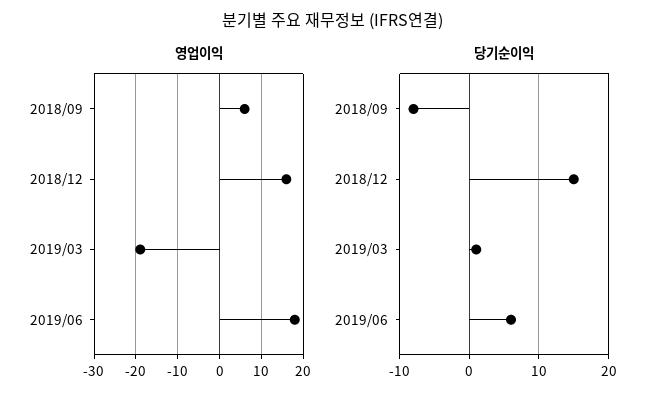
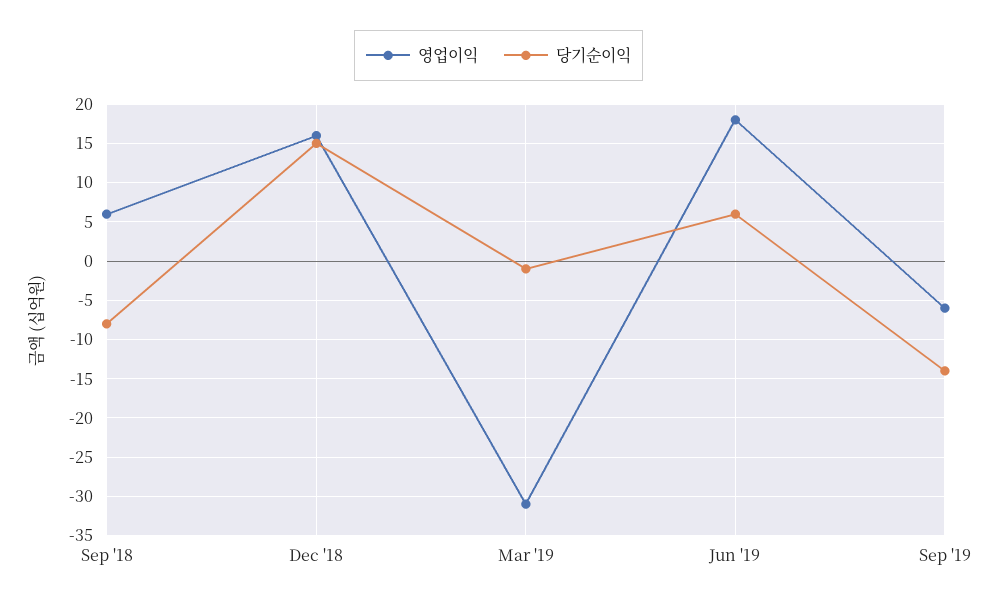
영업이익, 2019/03: -20 -> -31
당기순이익, 2019/03: 1 -> -1
영업이익, Sep '19: none -> -6
당기순이익, Sep '19: none -> -14

